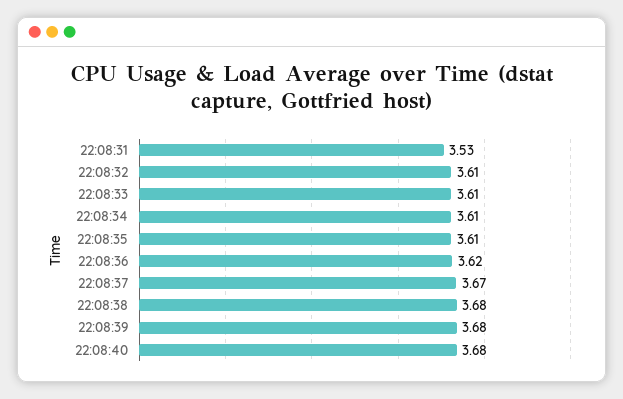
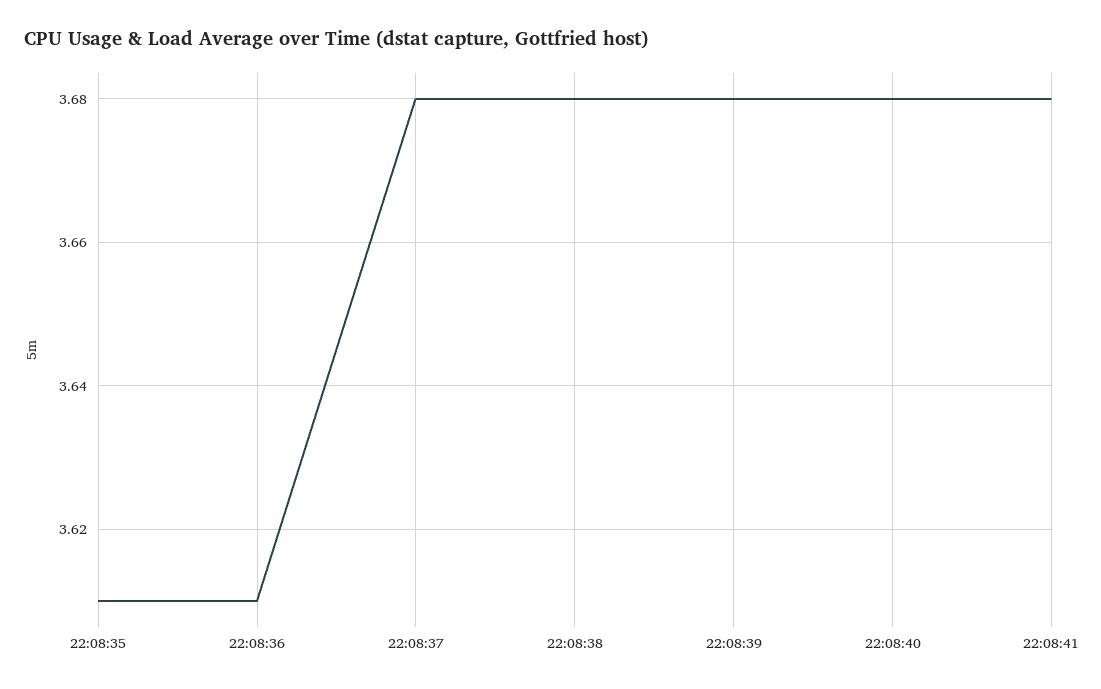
22:08:31: 3.53 -> none
22:08:32: 3.61 -> none
22:08:33: 3.61 -> none
22:08:34: 3.61 -> none
22:08:36: 3.62 -> 3.61
22:08:37: 3.67 -> 3.68
22:08:41: none -> 3.68

